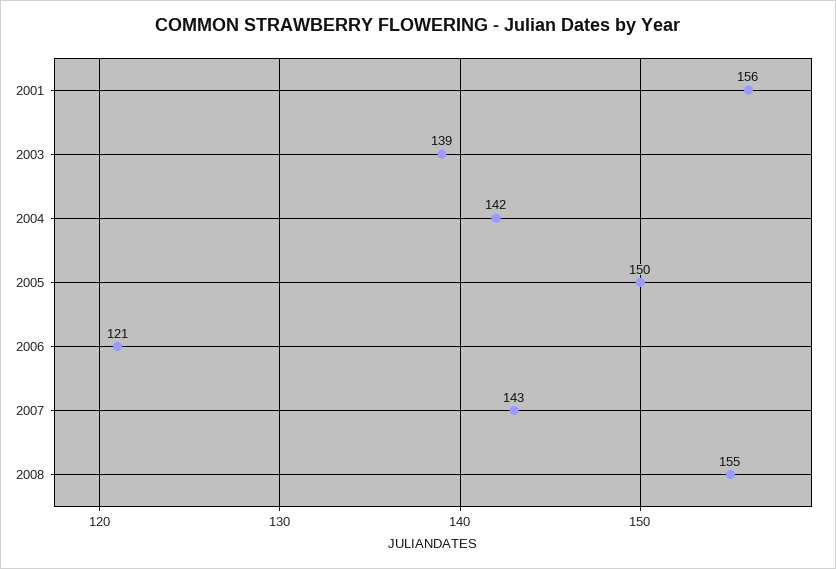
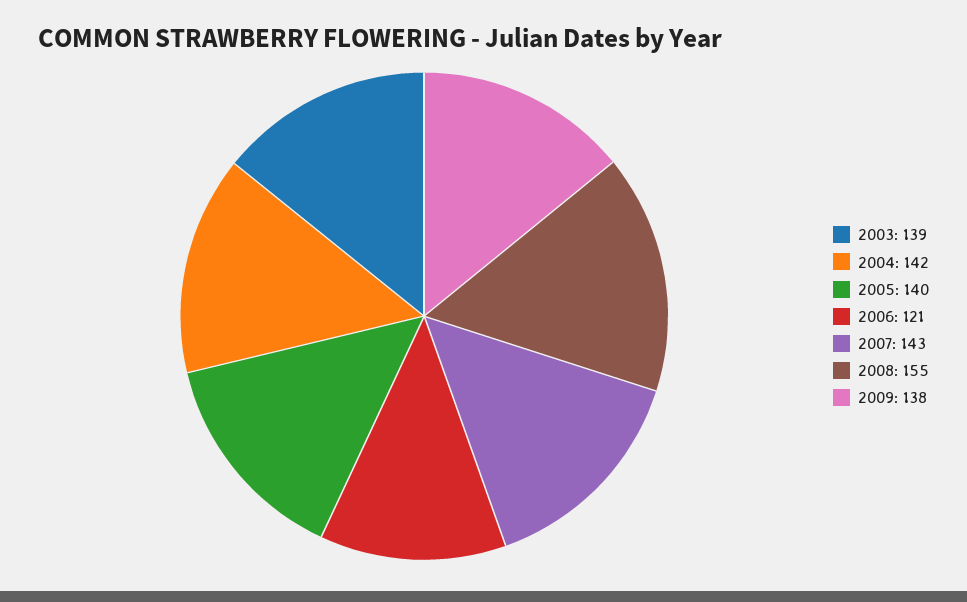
2001: 156 -> none
2005: 150 -> 140
2009: none -> 138

